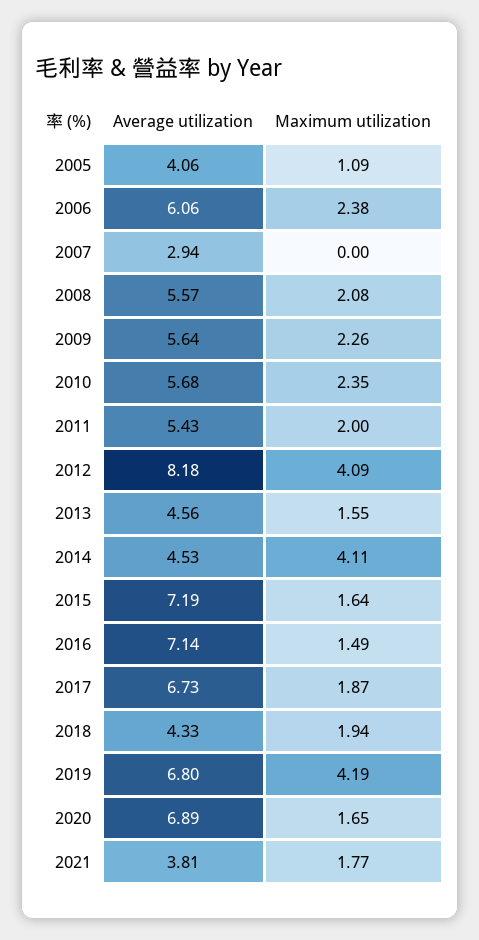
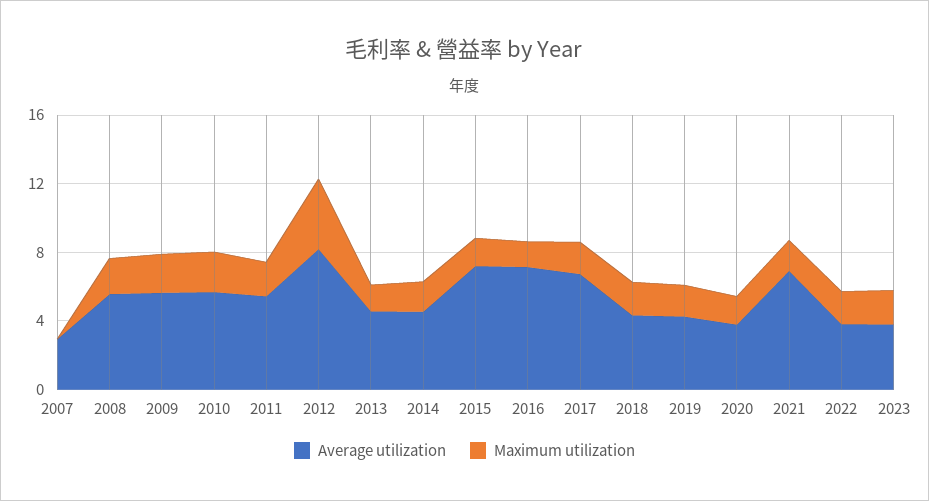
Average utilization, 2005: 4.06 -> none
Maximum utilization, 2005: 1.09 -> none
Average utilization, 2006: 6.06 -> none
Maximum utilization, 2006: 2.38 -> none
Maximum utilization, 2014: 4.11 -> 2
Average utilization, 2019: 6.8 -> 4
Maximum utilization, 2019: 4.19 -> 2
Average utilization, 2020: 6.89 -> 4
Average utilization, 2021: 3.81 -> 7
Average utilization, 2022: none -> 4
Maximum utilization, 2022: none -> 2
Average utilization, 2023: none -> 4
Maximum utilization, 2023: none -> 2

